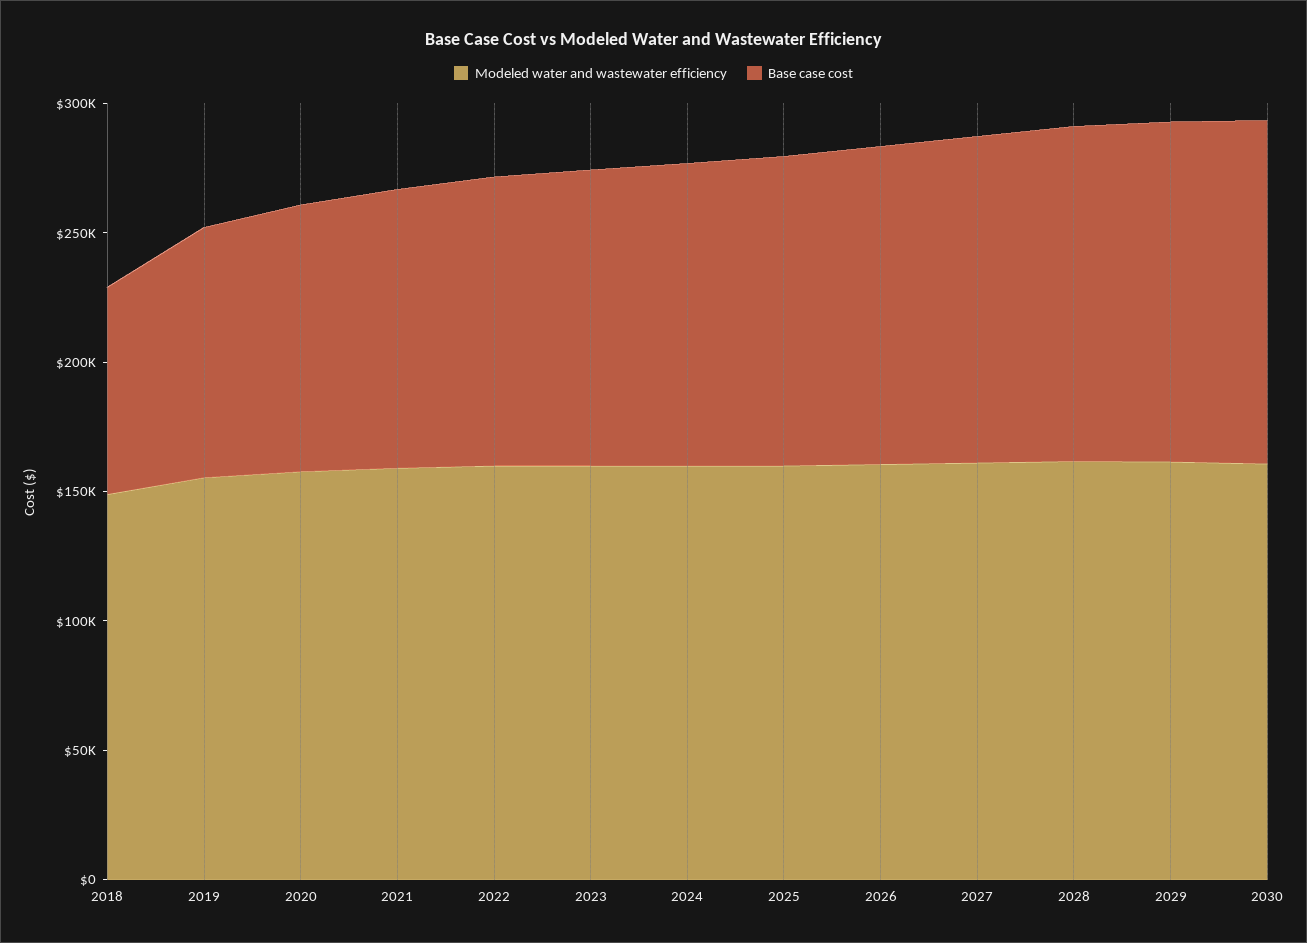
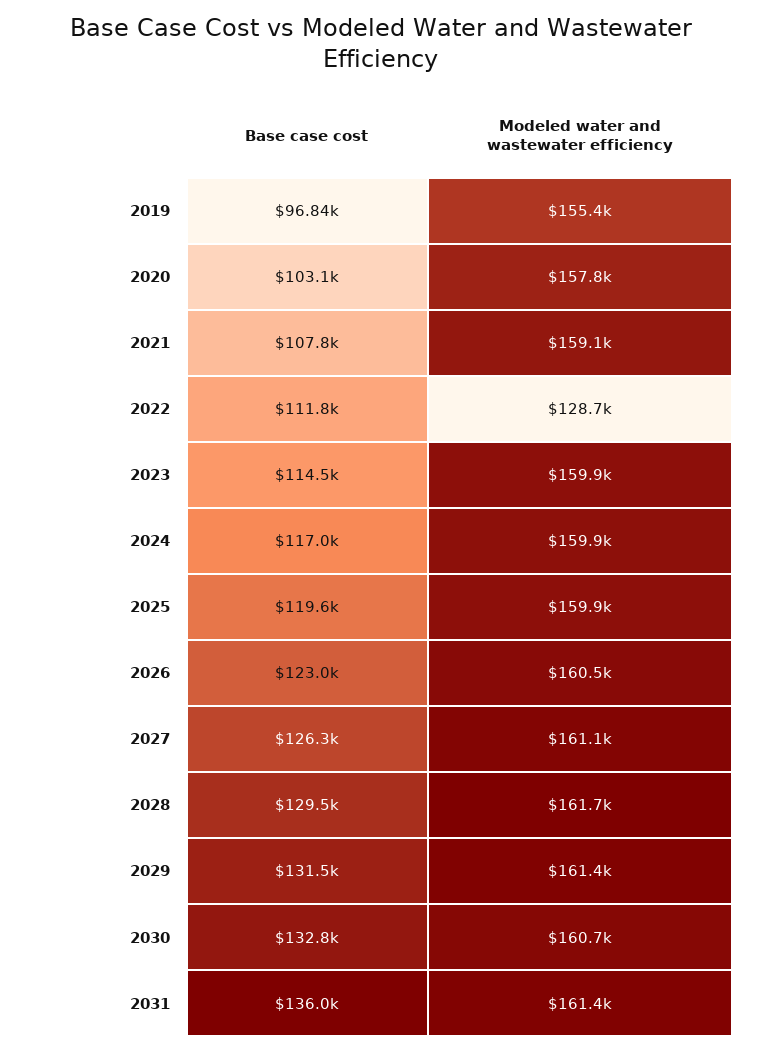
Modeled water and wastewater efficiency, 2018: 150000 -> none
Base case cost, 2018: 80000 -> none
Modeled water and wastewater efficiency, 2022: 160000 -> 128700
Base case cost, 2031: none -> 136000
Modeled water and wastewater efficiency, 2031: none -> 161400

